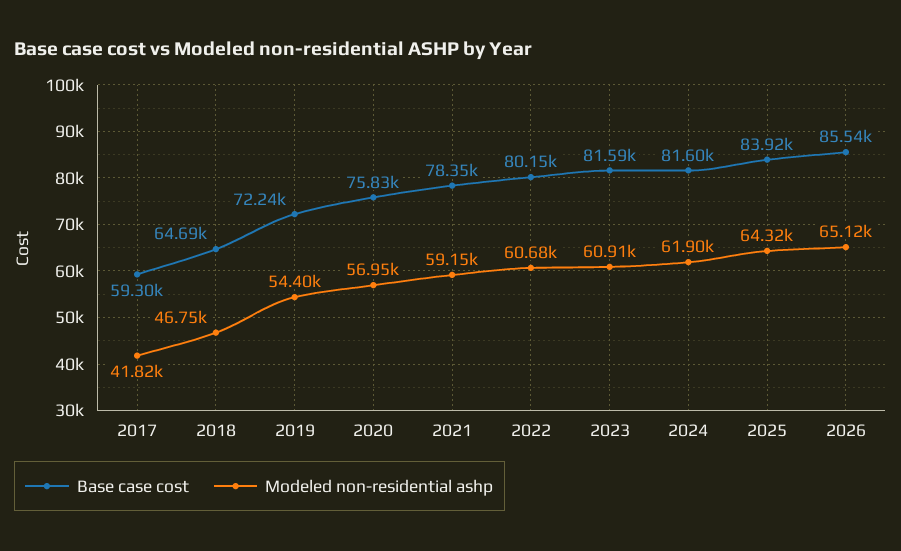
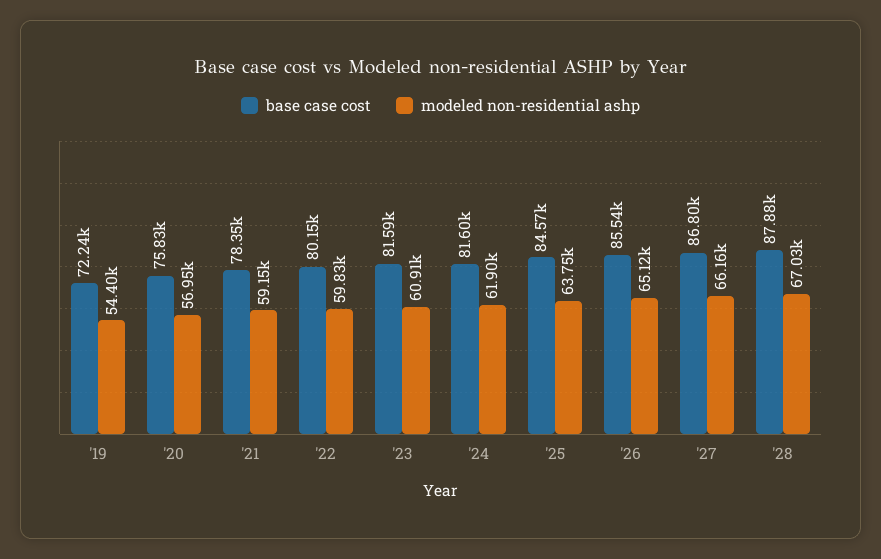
Base case cost, 2017: 59300 -> none
Modeled non-residential ashp, 2017: 41820 -> none
Base case cost, 2018: 64690 -> none
Modeled non-residential ashp, 2018: 46750 -> none
Modeled non-residential ashp, 2022: 60680 -> 59830
Base case cost, 2025: 83920 -> 84570
Modeled non-residential ashp, 2025: 64320 -> 63750
Base case cost, '27: none -> 86800
Modeled non-residential ashp, '27: none -> 66160
Base case cost, '28: none -> 87880
Modeled non-residential ashp, '28: none -> 67030

